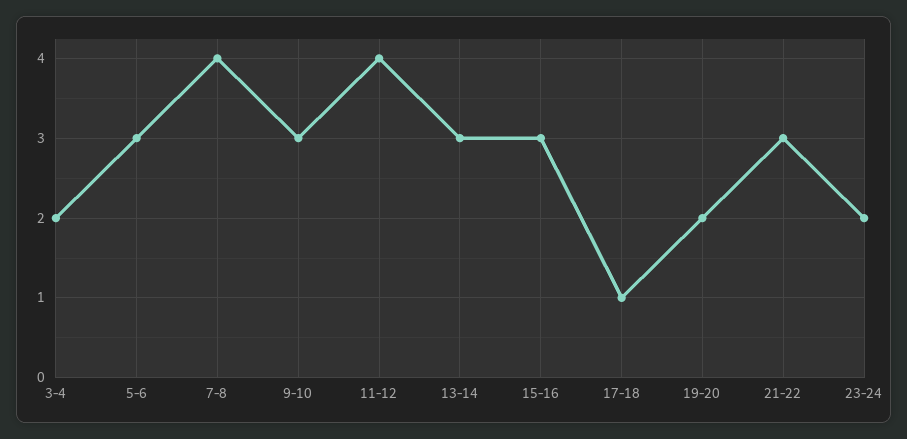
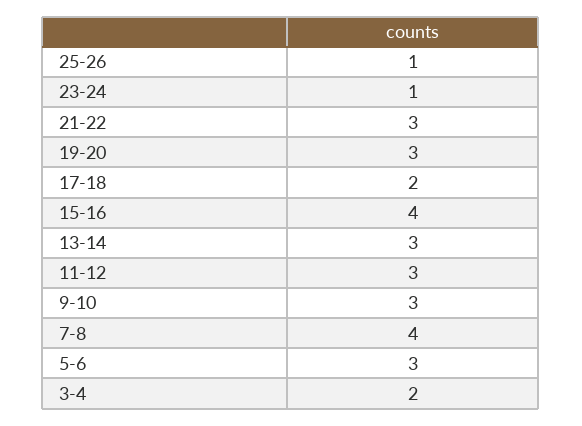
11-12: 4 -> 3
15-16: 3 -> 4
17-18: 1 -> 2
19-20: 2 -> 3
23-24: 2 -> 1
25-26: none -> 1

